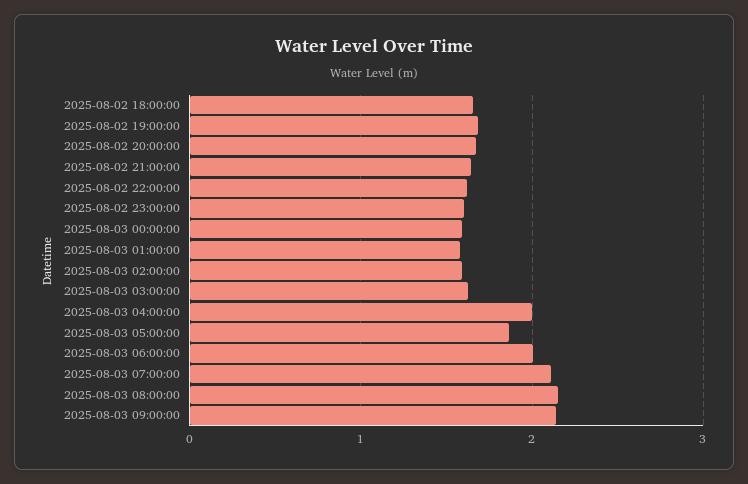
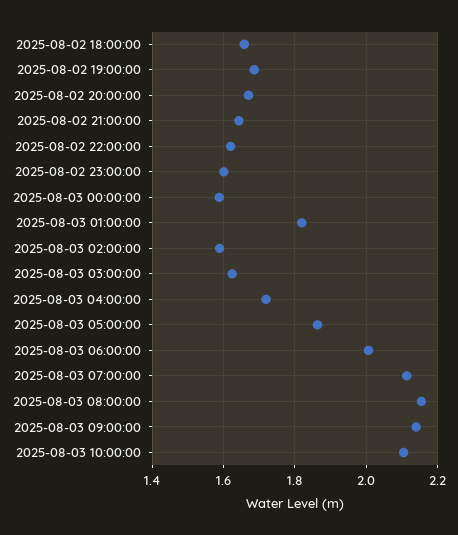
2025-08-03 01:00:00: 1.6 -> 1.82
2025-08-03 04:00:00: 2 -> 1.72
2025-08-03 10:00:00: none -> 2.1

